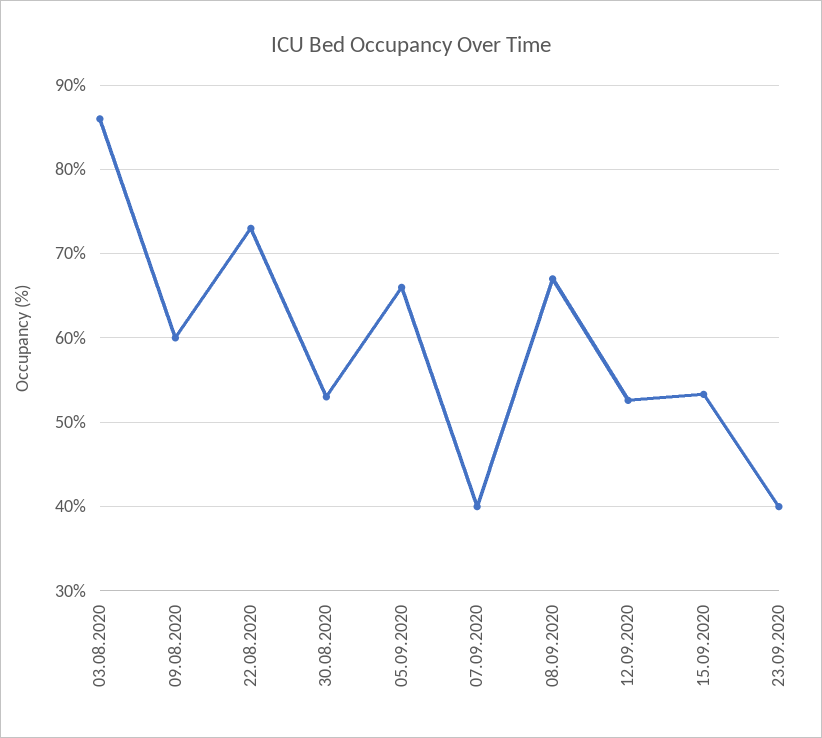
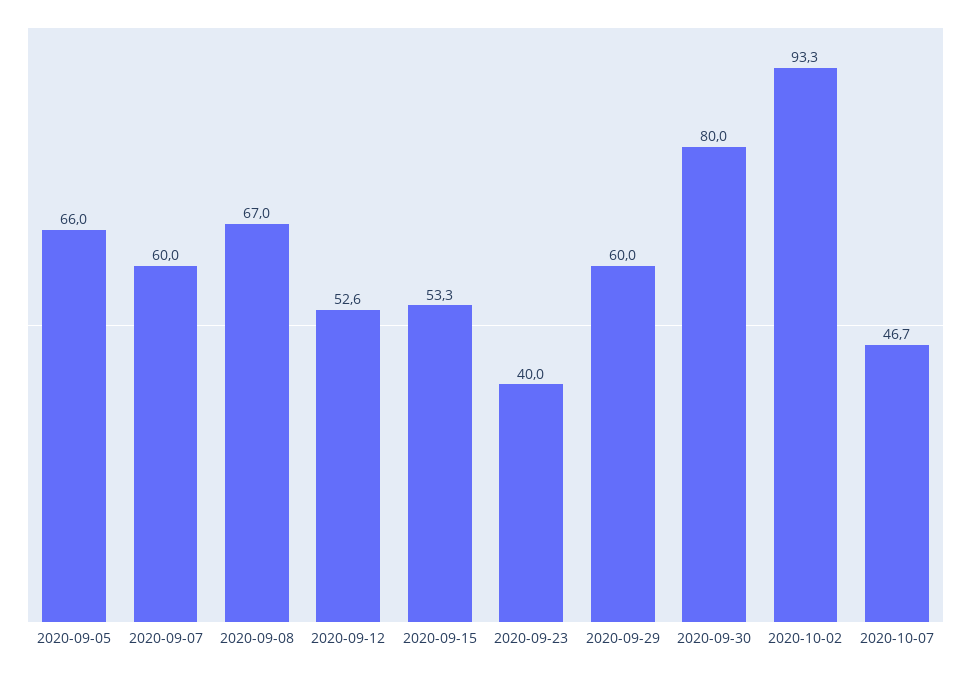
03.08.2020: 86 -> none
09.08.2020: 60 -> none
22.08.2020: 73 -> none
30.08.2020: 53 -> none
07.09.2020: 40 -> 60
2020-09-29: none -> 60
2020-09-30: none -> 80
2020-10-02: none -> 93.3
2020-10-07: none -> 46.7

